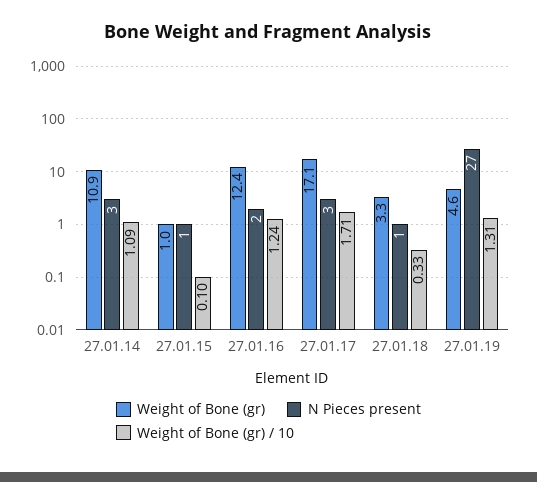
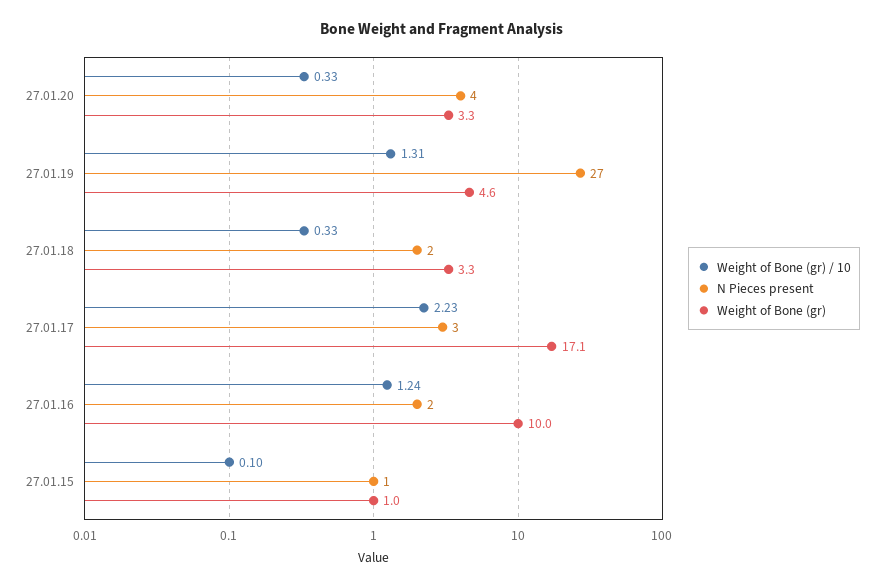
Weight of Bone (gr), 27.01.14: 10.9 -> none
N Pieces present, 27.01.14: 3 -> none
Weight of Bone (gr) / 10, 27.01.14: 1.09 -> none
Weight of Bone (gr), 27.01.16: 12.4 -> 10
Weight of Bone (gr) / 10, 27.01.17: 1.71 -> 2.23
N Pieces present, 27.01.18: 1 -> 2
Weight of Bone (gr) / 10, 27.01.20: none -> 0.33
N Pieces present, 27.01.20: none -> 4
Weight of Bone (gr), 27.01.20: none -> 3.3

